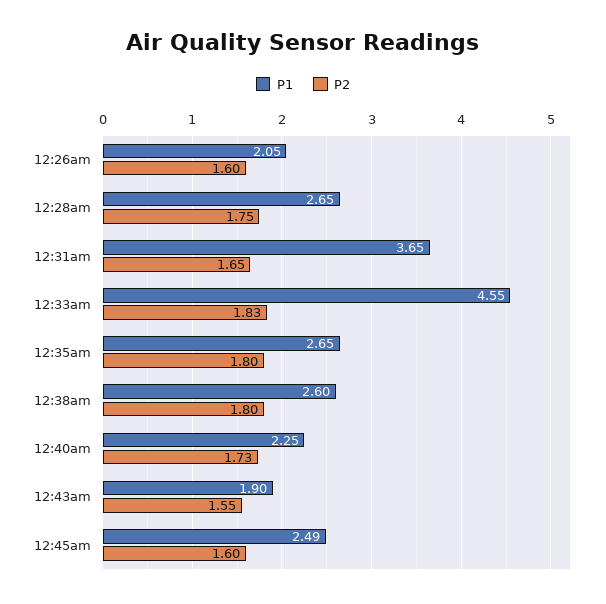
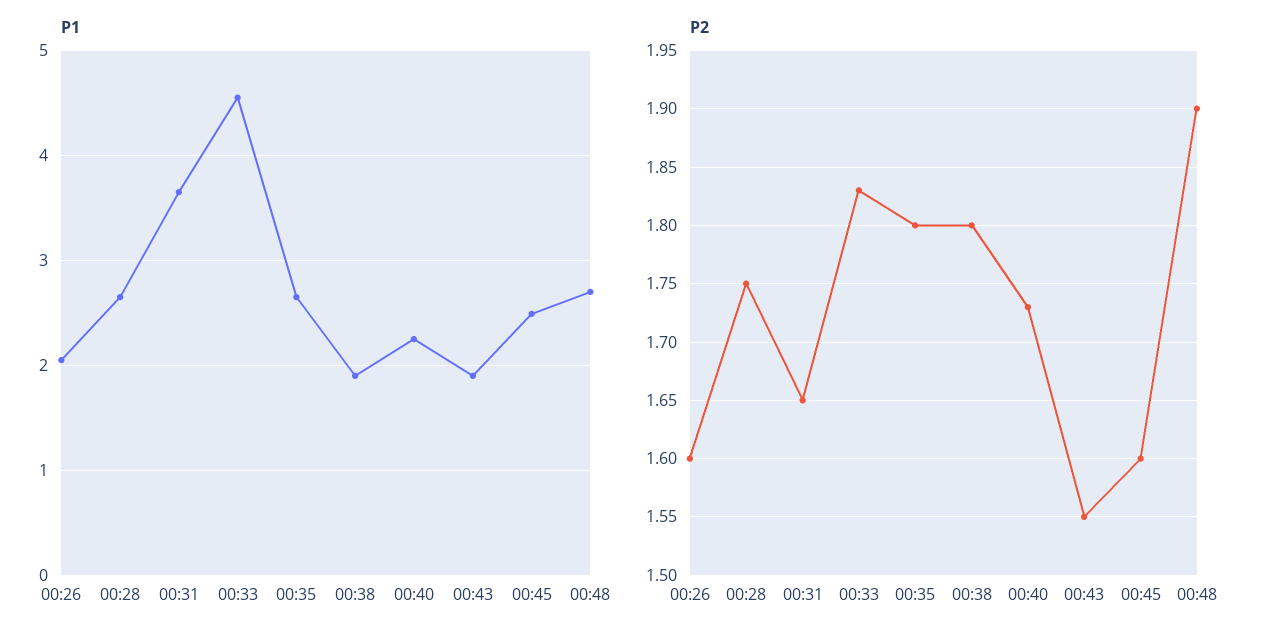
P1, 12:38am: 2.6 -> 1.9
P1, 00:48: none -> 2.7
P2, 00:48: none -> 1.9

